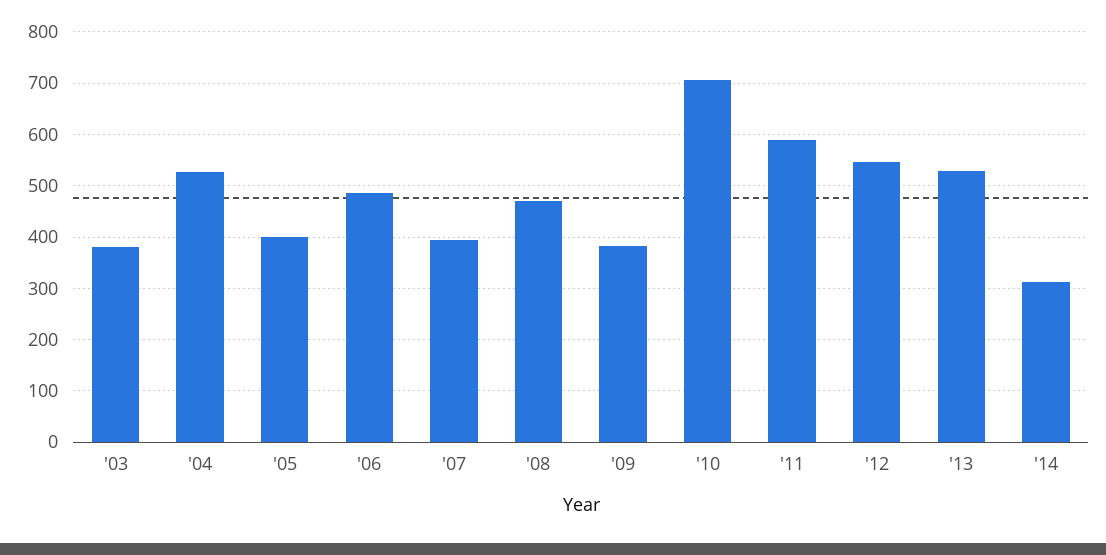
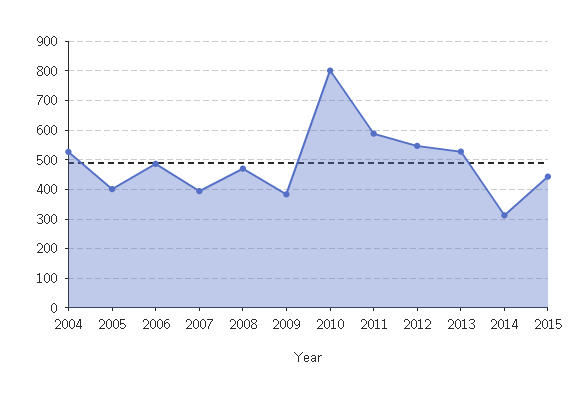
'03: 380 -> none
'10: 700 -> 800
2015: none -> 450

